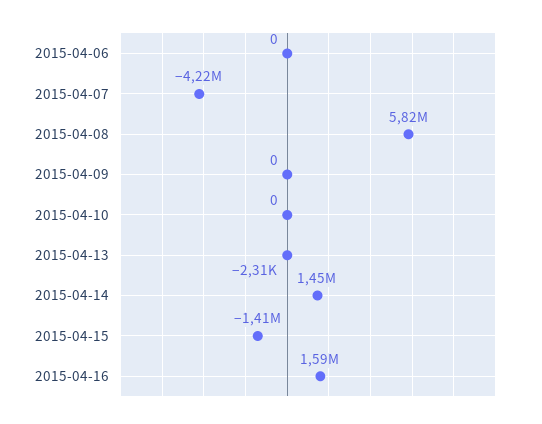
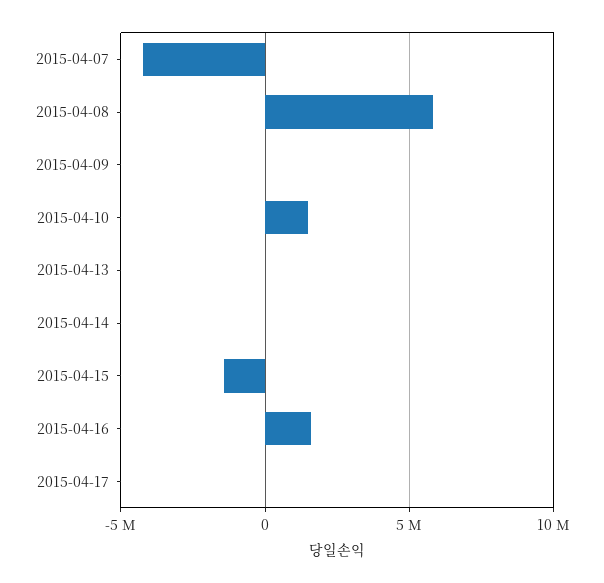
2015-04-06: 0 -> none
2015-04-10: 0 -> 1500000
2015-04-14: 1450000 -> 0
2015-04-17: none -> 0

